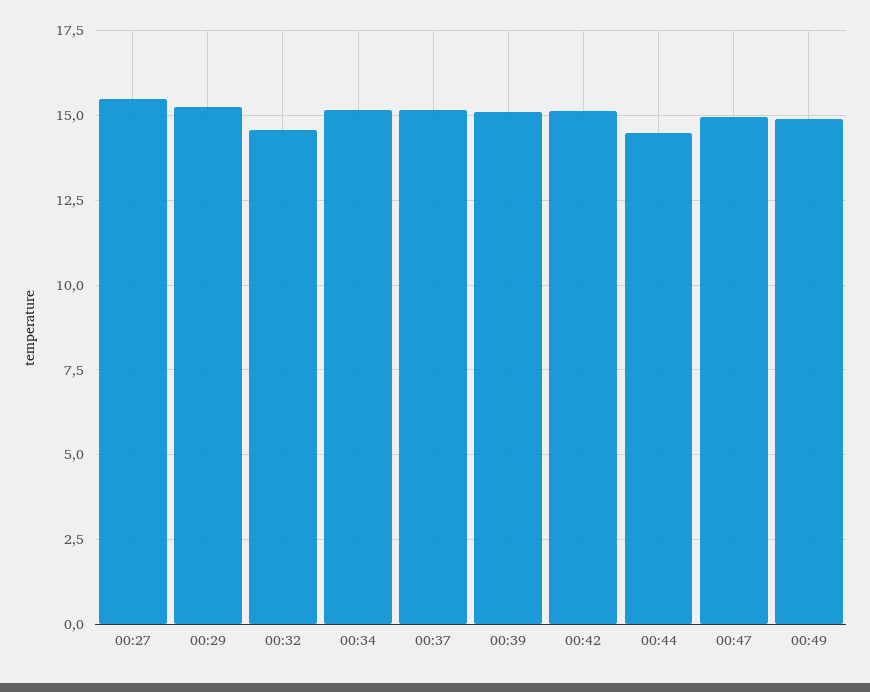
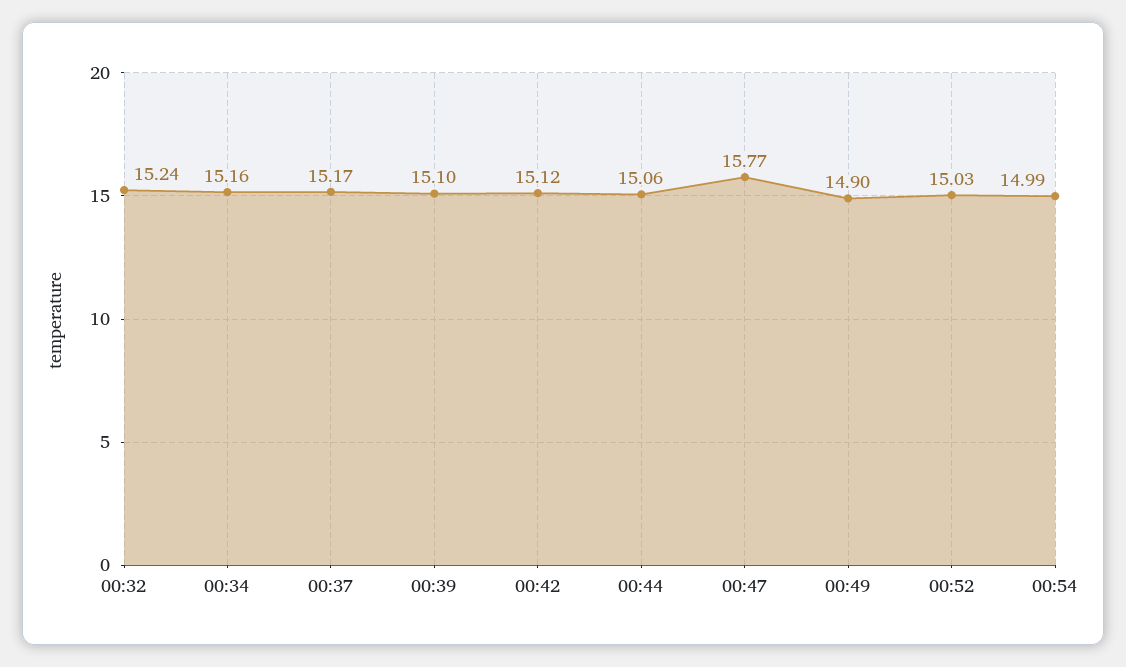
00:27: 15.5 -> none
00:29: 15.25 -> none
00:32: 14.5 -> 15.24
00:44: 14.5 -> 15.06
00:47: 15 -> 15.77
00:52: none -> 15.03
00:54: none -> 14.99

